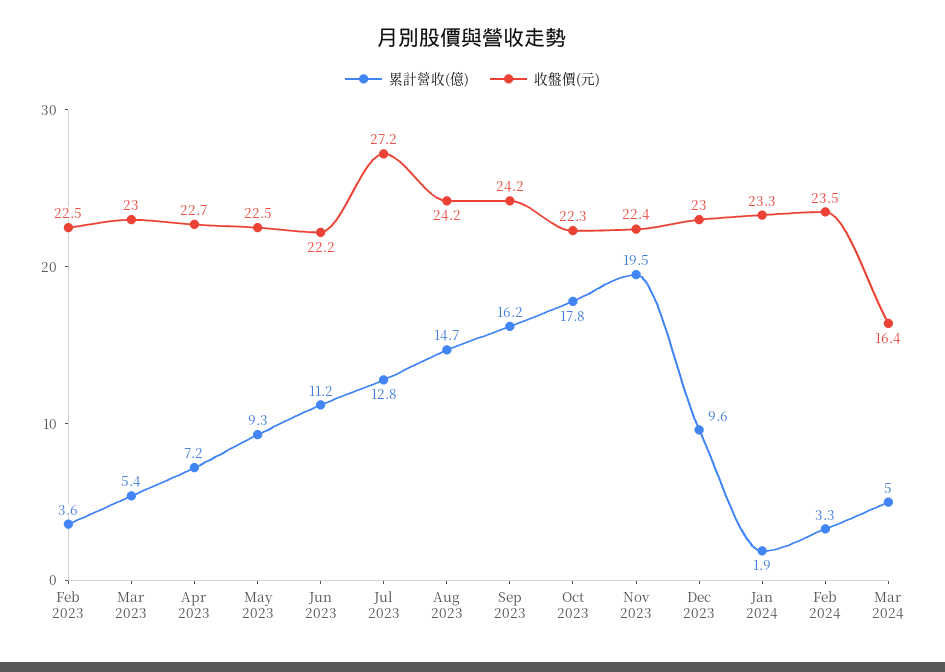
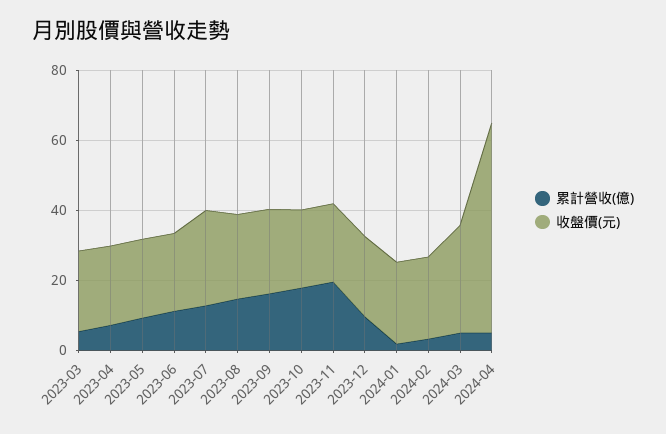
累計營收(億), Feb 2023: 3.6 -> none
收盤價(元), Feb 2023: 22.5 -> none
收盤價(元), Mar 2024: 16.4 -> 30
累計營收(億), 2024-04: none -> 5
收盤價(元), 2024-04: none -> 60

